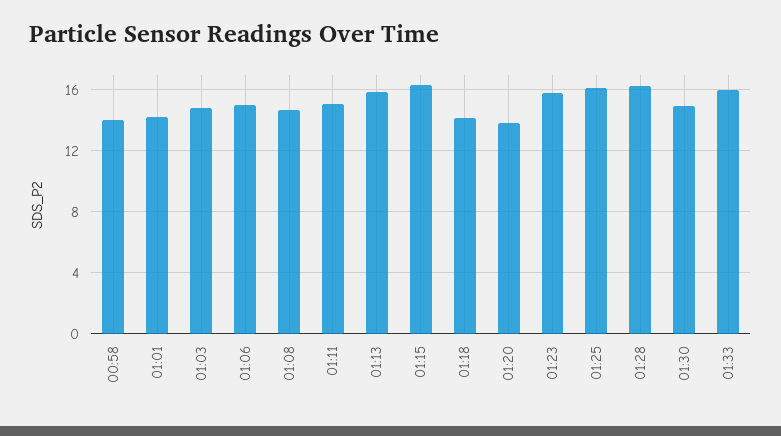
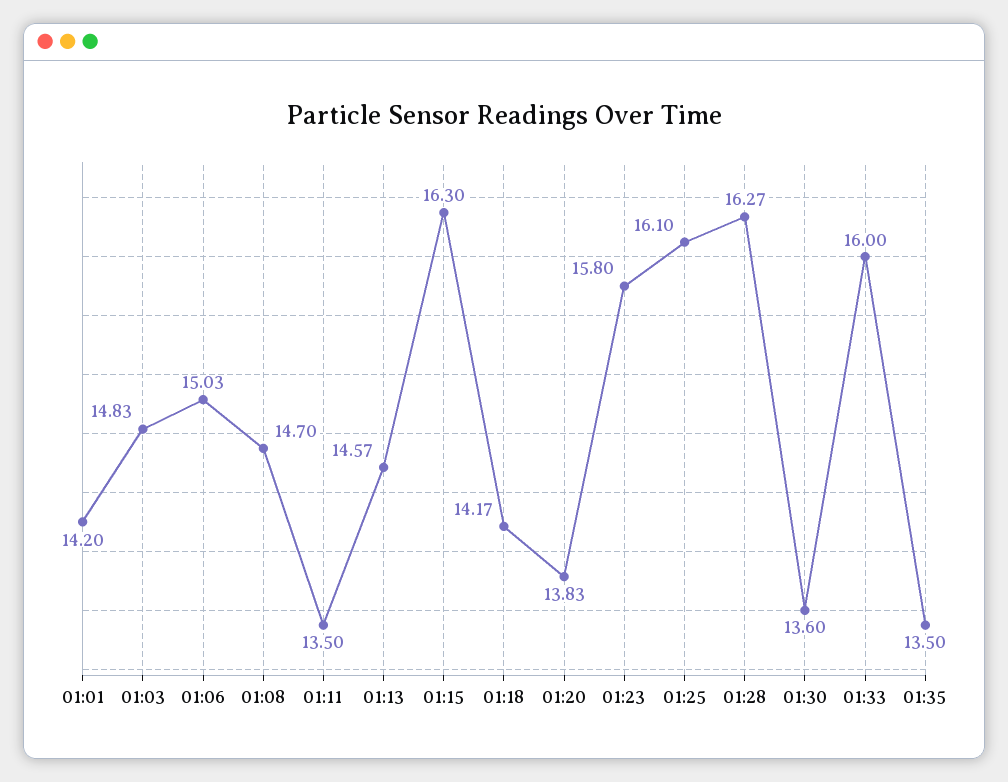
00:58: 14 -> none
01:11: 15 -> 13.5
01:13: 16 -> 14.57
01:30: 15 -> 13.6
01:35: none -> 13.5

